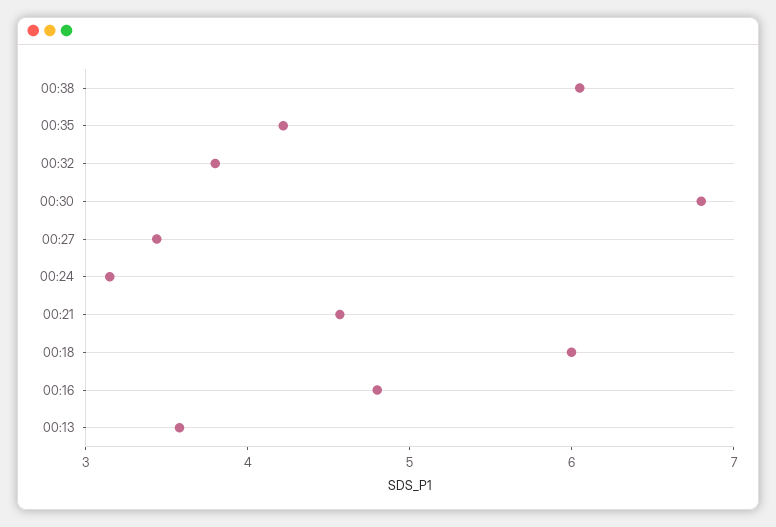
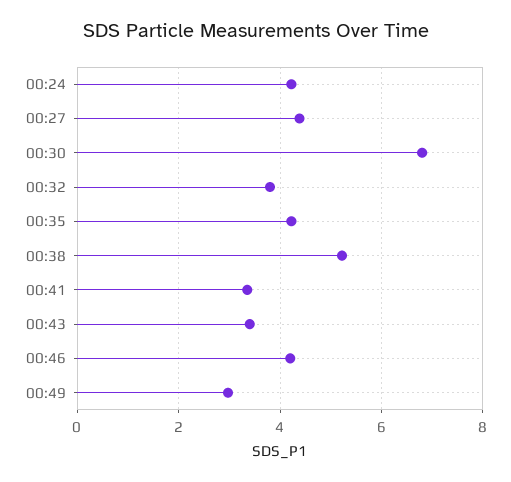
00:38: 6 -> 5.2
00:27: 3.4 -> 4.4
00:24: 3.2 -> 4.2
00:21: 4.6 -> none
00:18: 6 -> none
00:16: 4.8 -> none
00:13: 3.6 -> none
00:41: none -> 3.4
00:43: none -> 3.4
00:46: none -> 4.2
00:49: none -> 3

